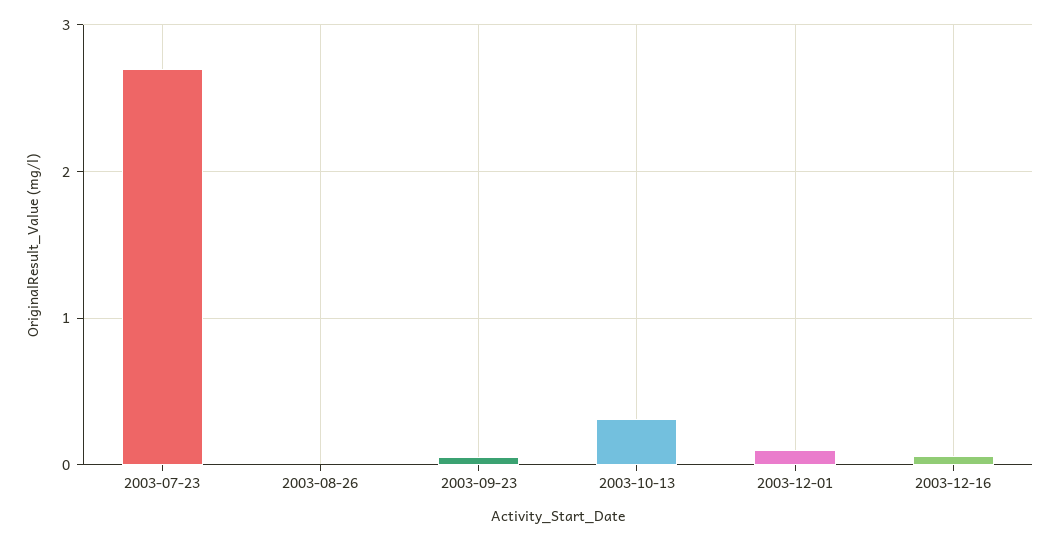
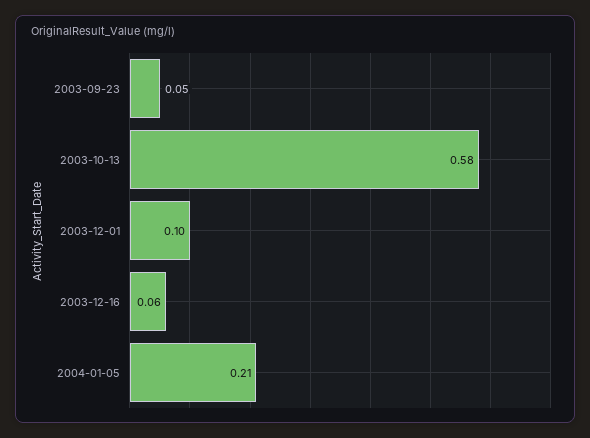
2003-07-23: 2.7 -> none
2003-08-26: 0 -> none
2003-10-13: 0.3 -> 0.58
2004-01-05: none -> 0.21

